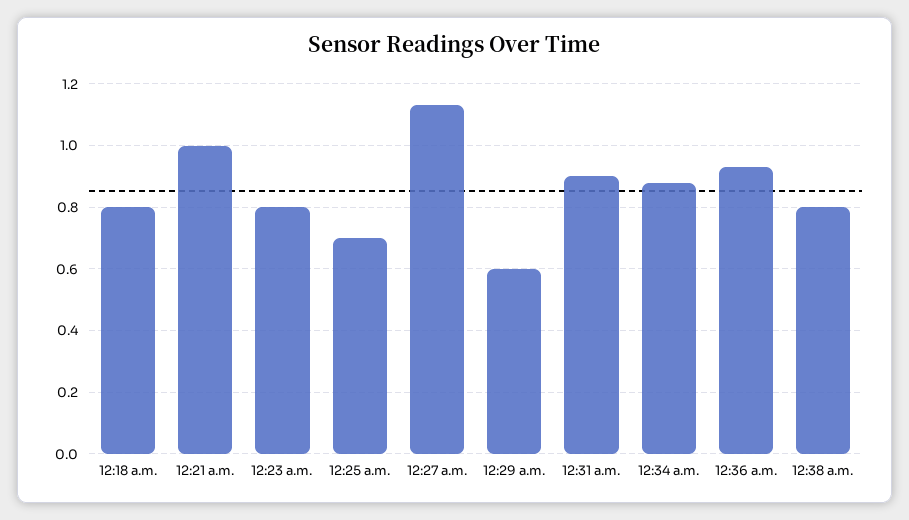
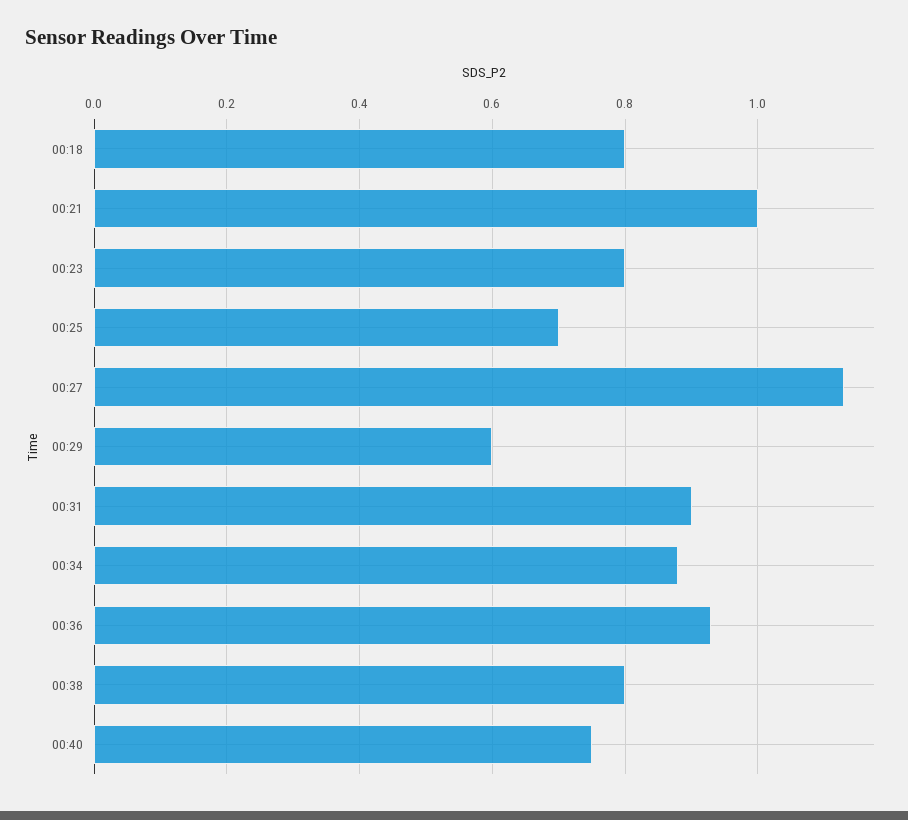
00:40: none -> 0.75

